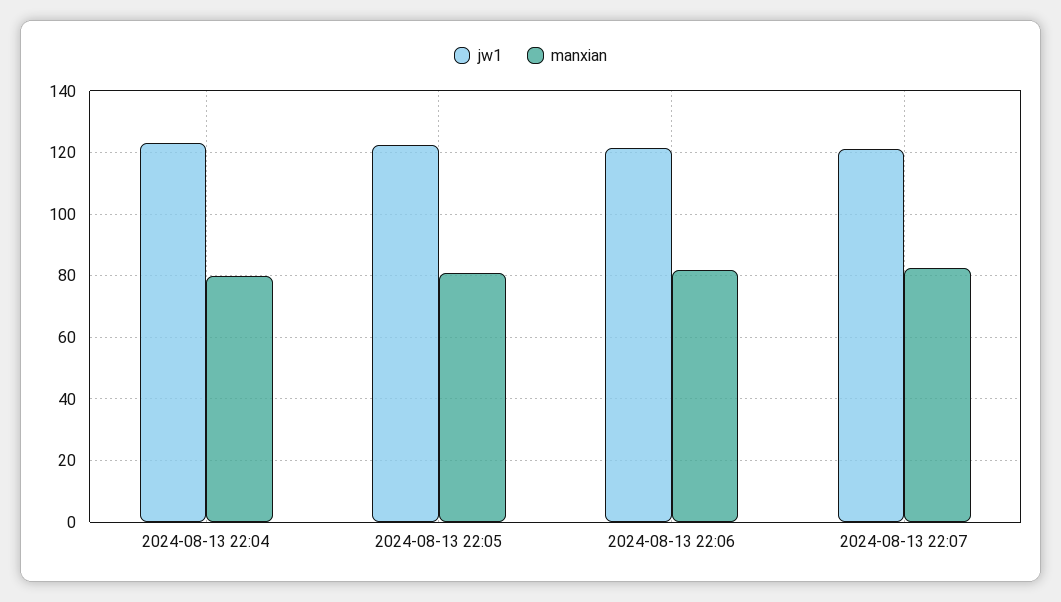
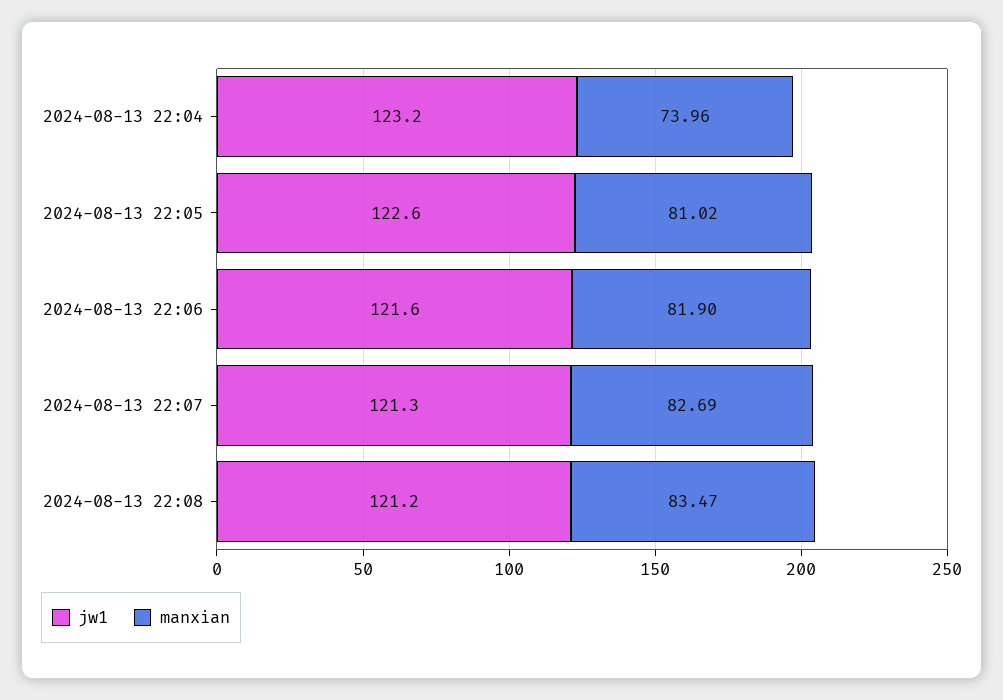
manxian, 2024-08-13 22:04: 80 -> 73.96
jw1, 2024-08-13 22:08: none -> 121.2
manxian, 2024-08-13 22:08: none -> 83.47

